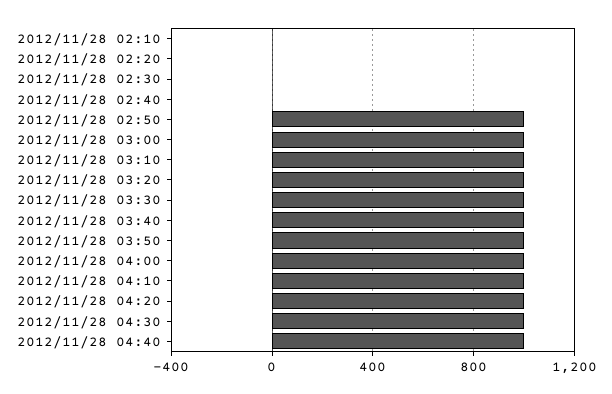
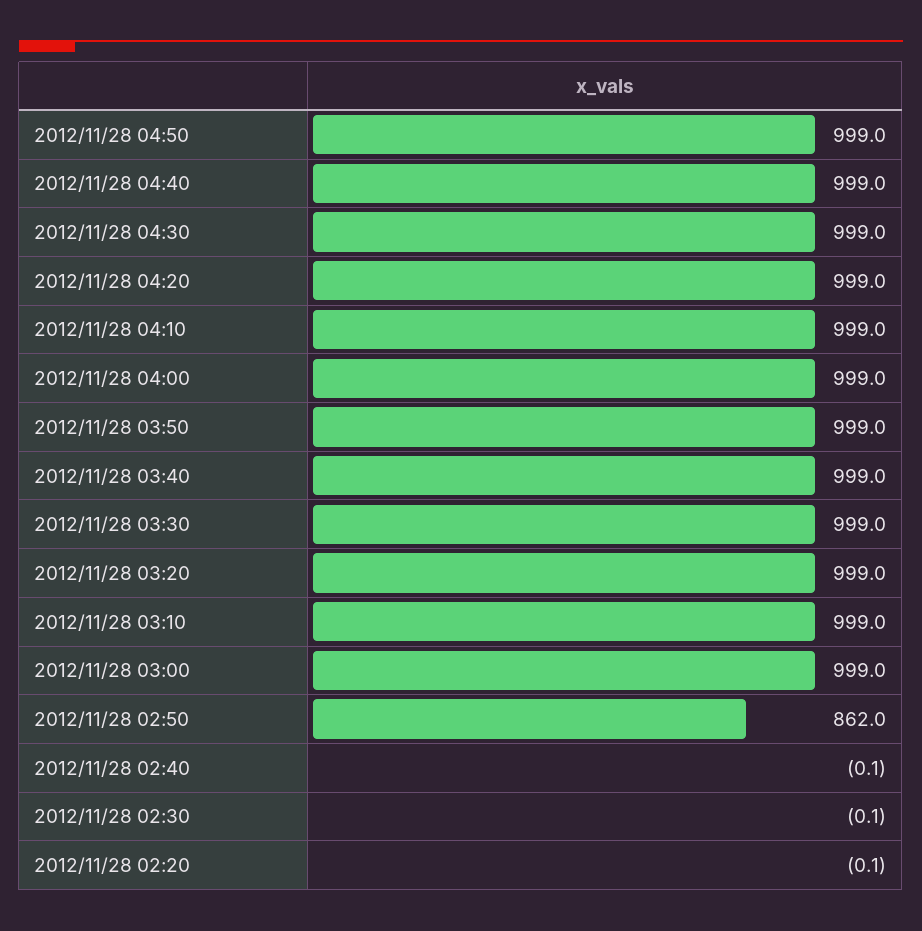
2012/11/28 02:10: 0 -> none
2012/11/28 02:50: 1000 -> 862
2012/11/28 04:50: none -> 999

